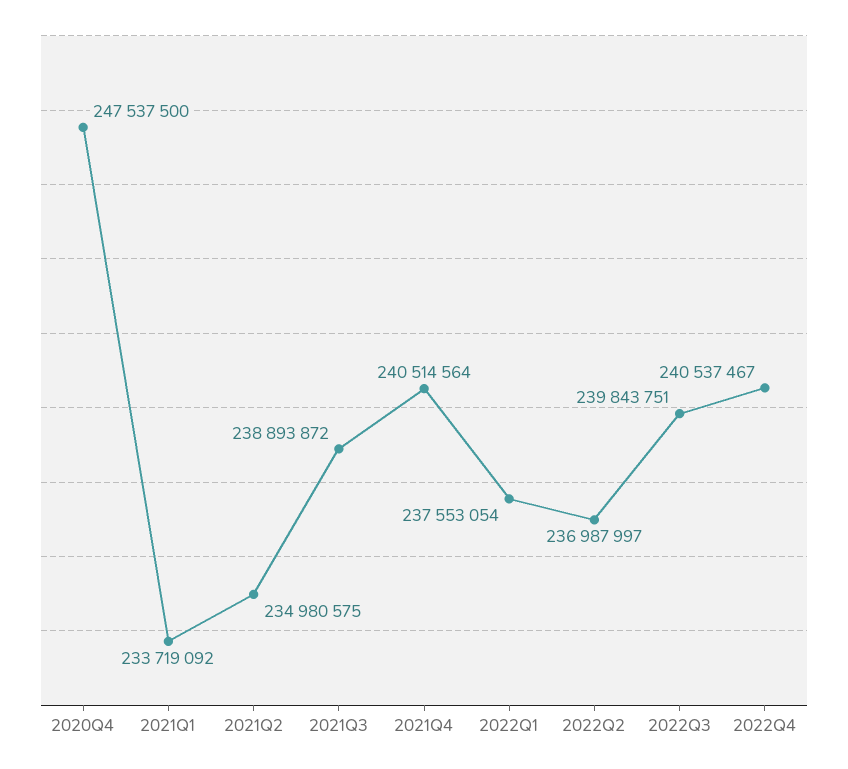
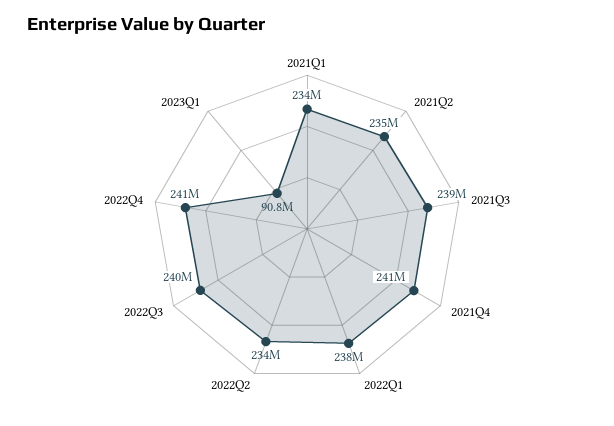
2020Q4: 247537500 -> none
2022Q2: 236987997 -> 234000000
2023Q1: none -> 90800000

